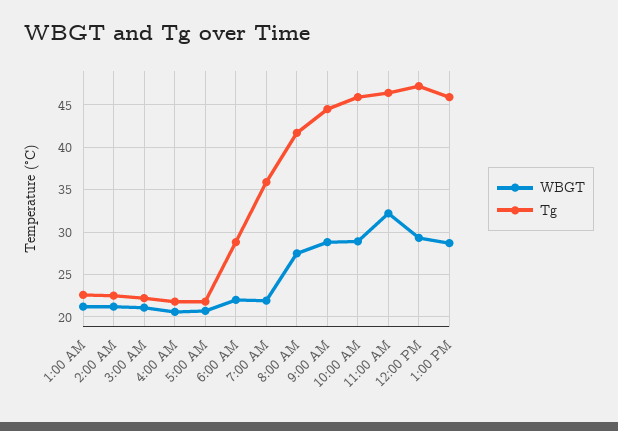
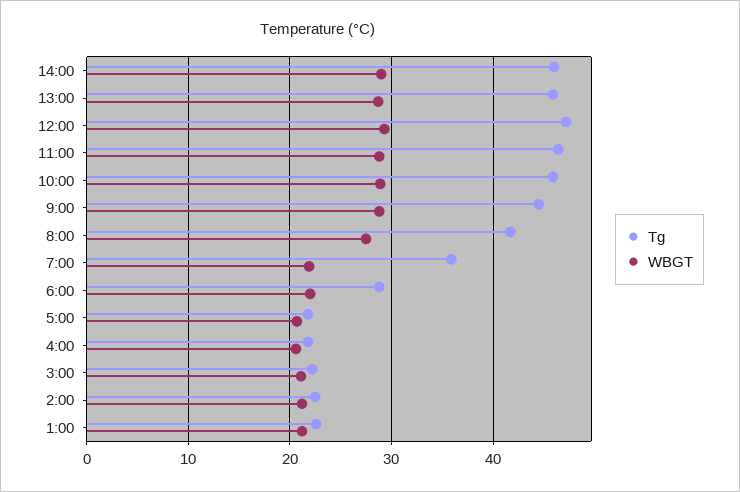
WBGT, 11:00 AM: 32 -> 29
Tg, 14:00: none -> 46
WBGT, 14:00: none -> 29

